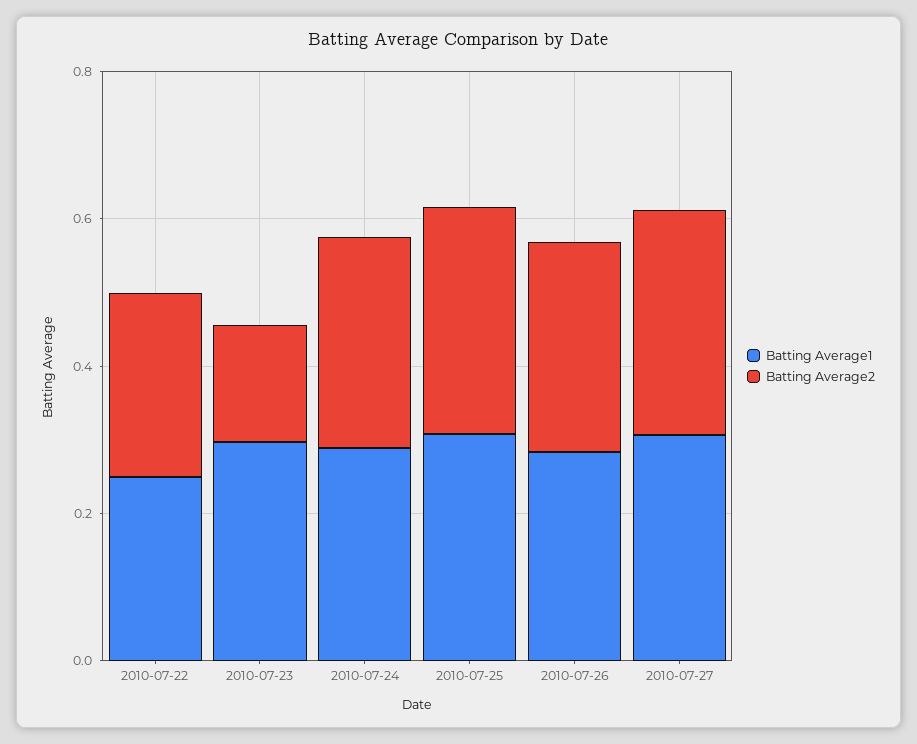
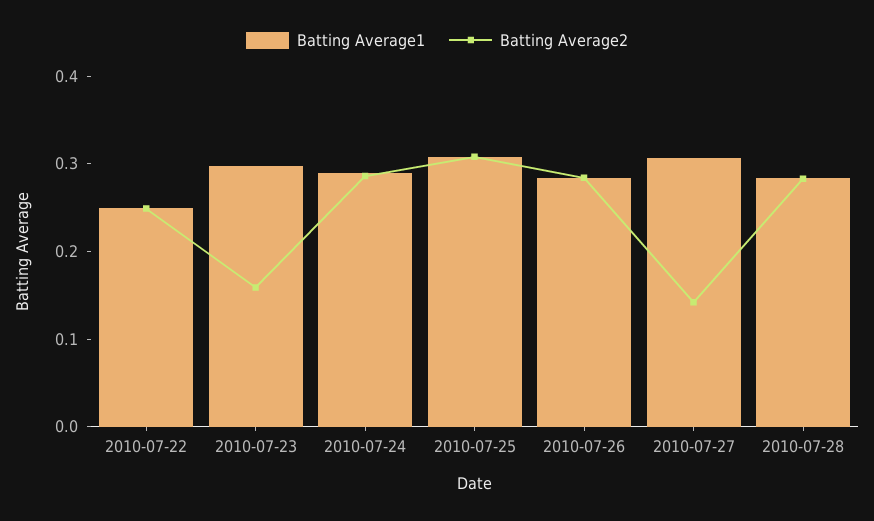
Batting Average2, 2010-07-27: 0.3 -> 0.14
Batting Average1, 2010-07-28: none -> 0.28
Batting Average2, 2010-07-28: none -> 0.28

